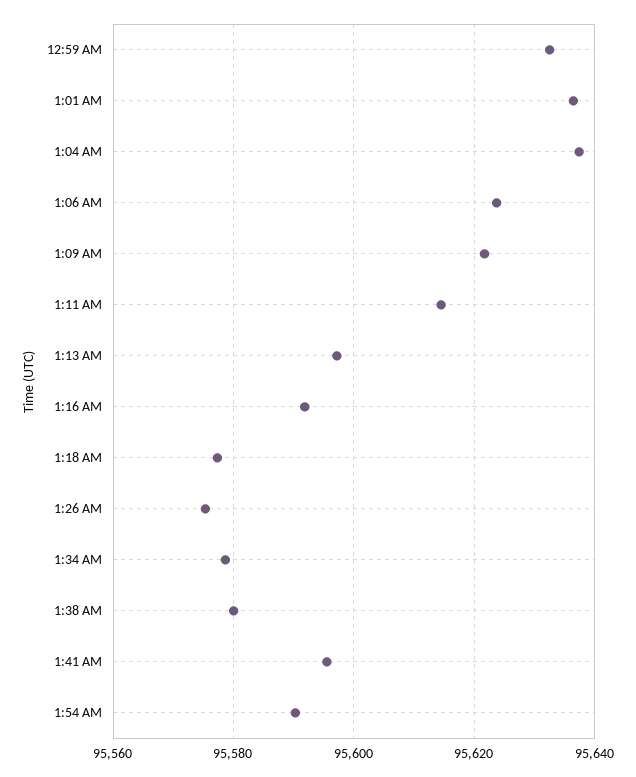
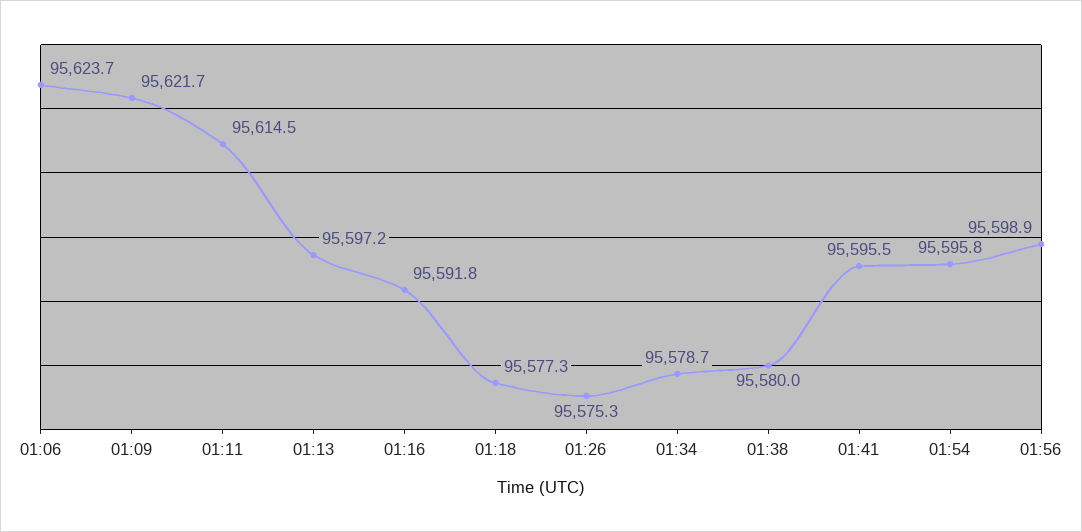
12:59 AM: 95632 -> none
1:01 AM: 95636 -> none
1:04 AM: 95638 -> none
1:54 AM: 95590 -> 95595.8
01:56: none -> 95598.9

